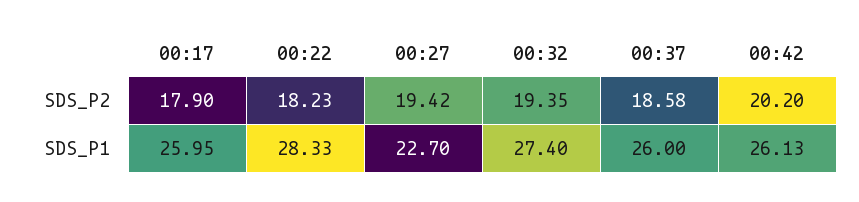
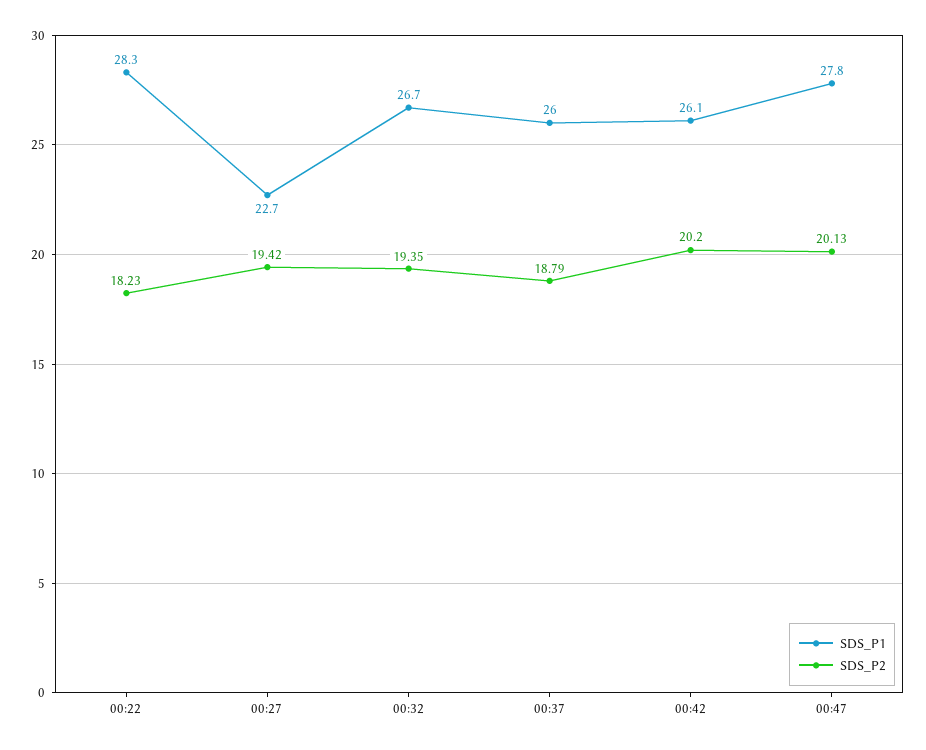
SDS_P2, 00:17: 17.9 -> none
SDS_P2, 00:37: 18.58 -> 18.79
SDS_P1, 00:17: 25.95 -> none
SDS_P1, 00:32: 27.4 -> 26.7
SDS_P1, 00:47: none -> 27.8
SDS_P2, 00:47: none -> 20.13

